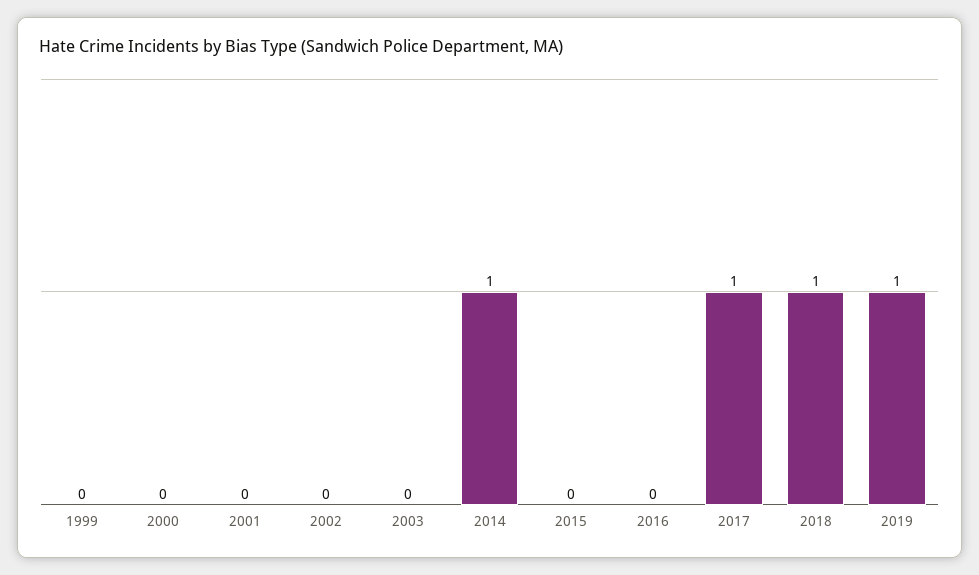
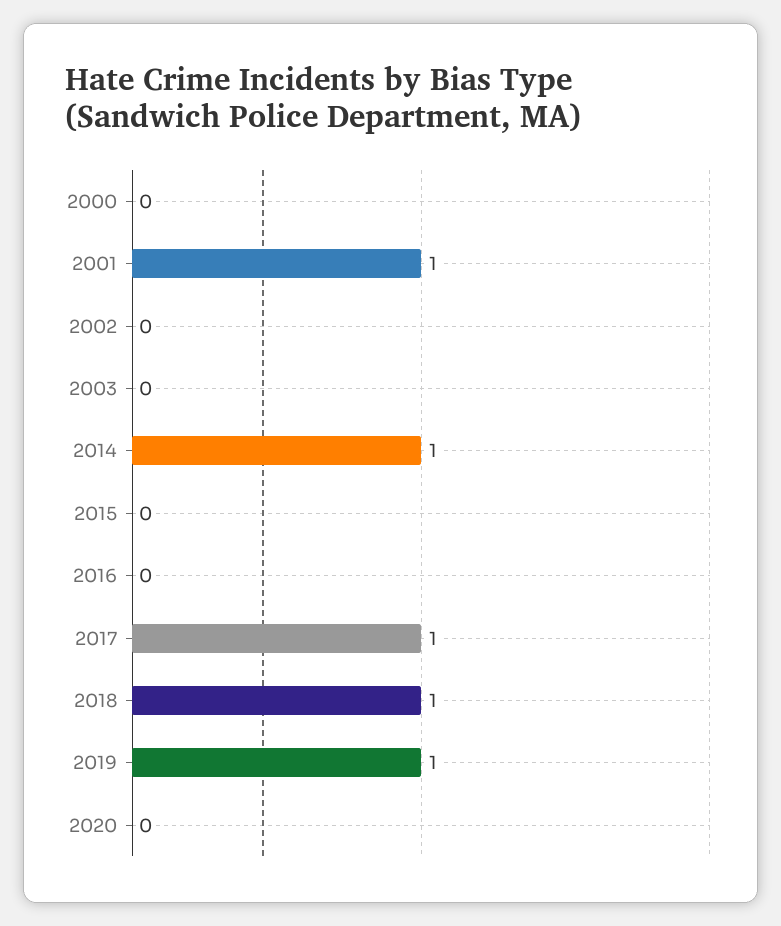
1999: 0 -> none
2001: 0 -> 1
2020: none -> 0

